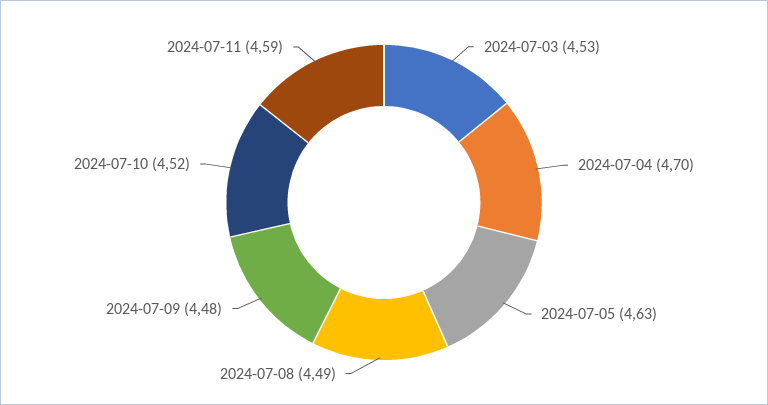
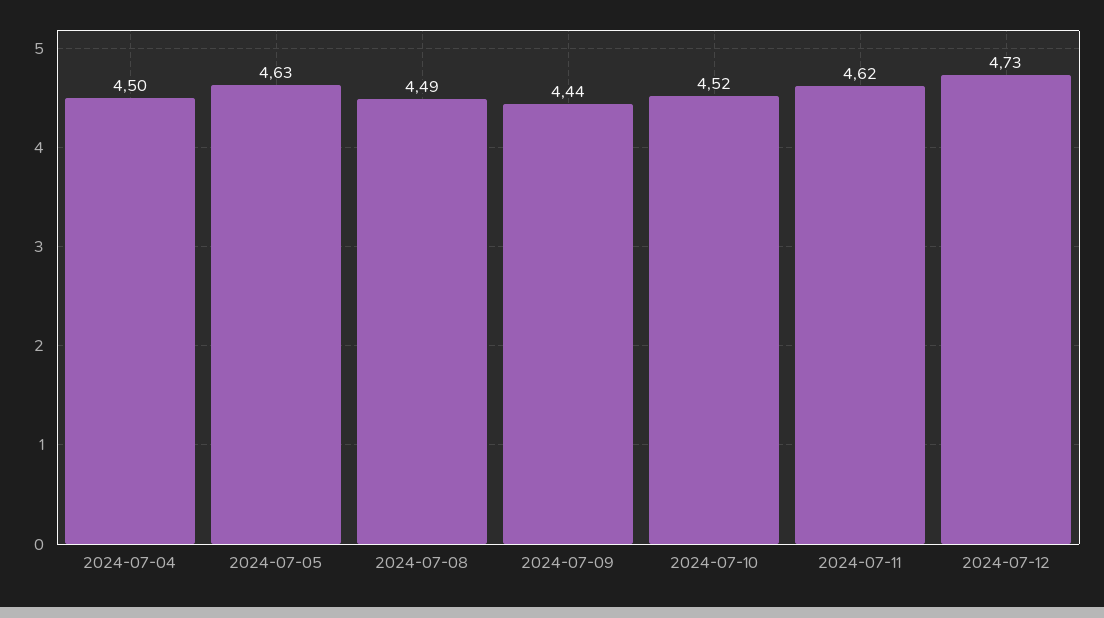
2024-07-03: 4.53 -> none
2024-07-04: 4.7 -> 4.5
2024-07-09: 4.48 -> 4.44
2024-07-11: 4.59 -> 4.62
2024-07-12: none -> 4.73

